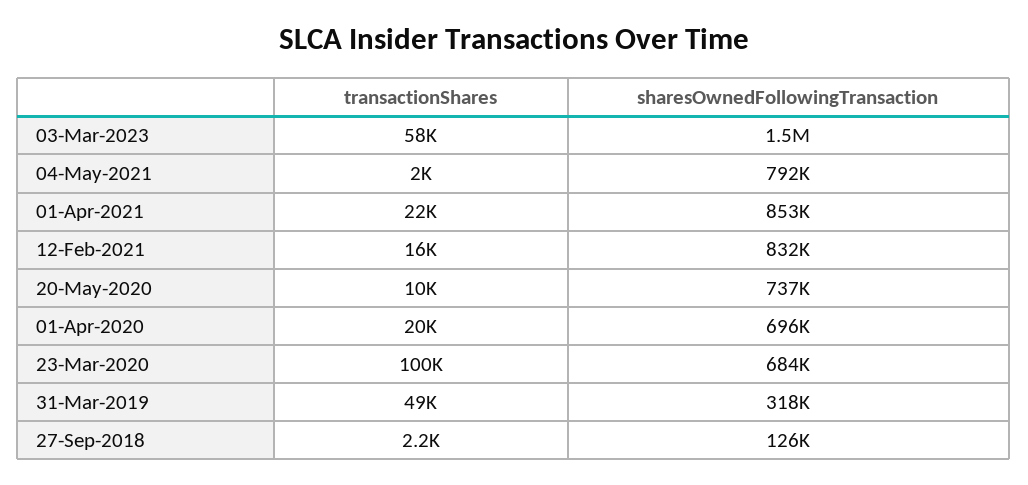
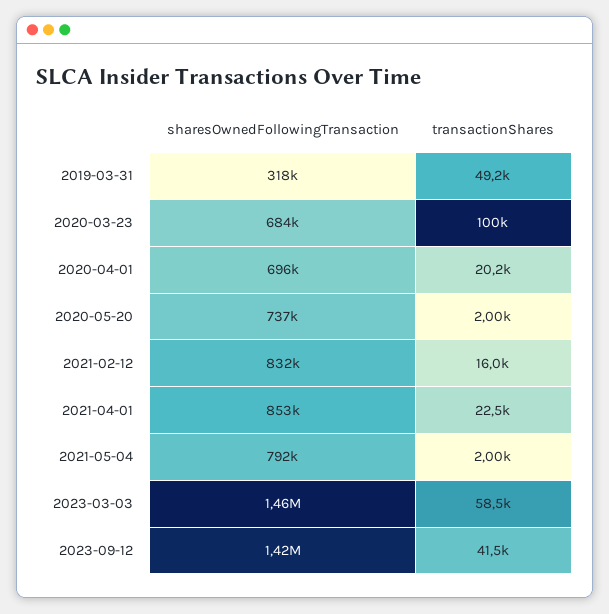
transactionShares, 20-May-2020: 10000 -> 2000
transactionShares, 27-Sep-2018: 2200 -> none
sharesOwnedFollowingTransaction, 27-Sep-2018: 126000 -> none
sharesOwnedFollowingTransaction, 2023-09-12: none -> 1420000
transactionShares, 2023-09-12: none -> 41500

